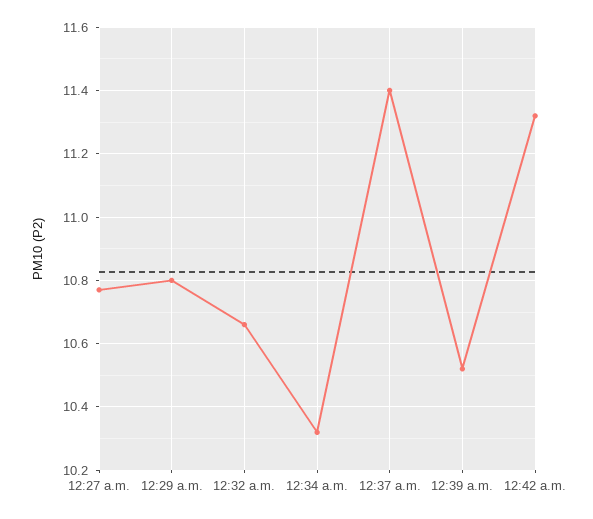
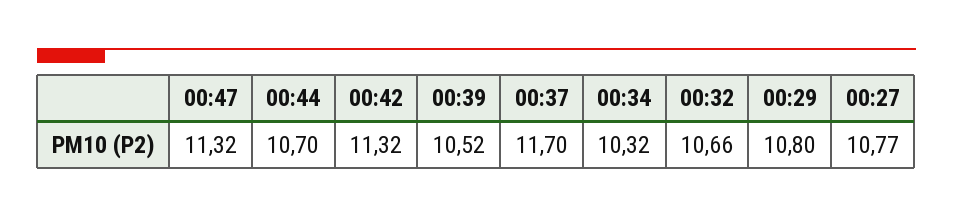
12:37 a.m.: 11.4 -> 11.7
00:47: none -> 11.32
00:44: none -> 10.7

